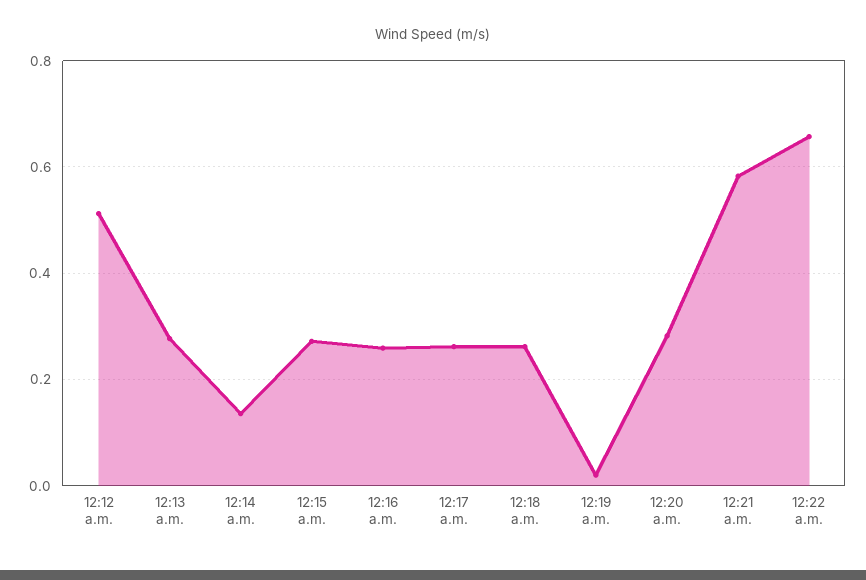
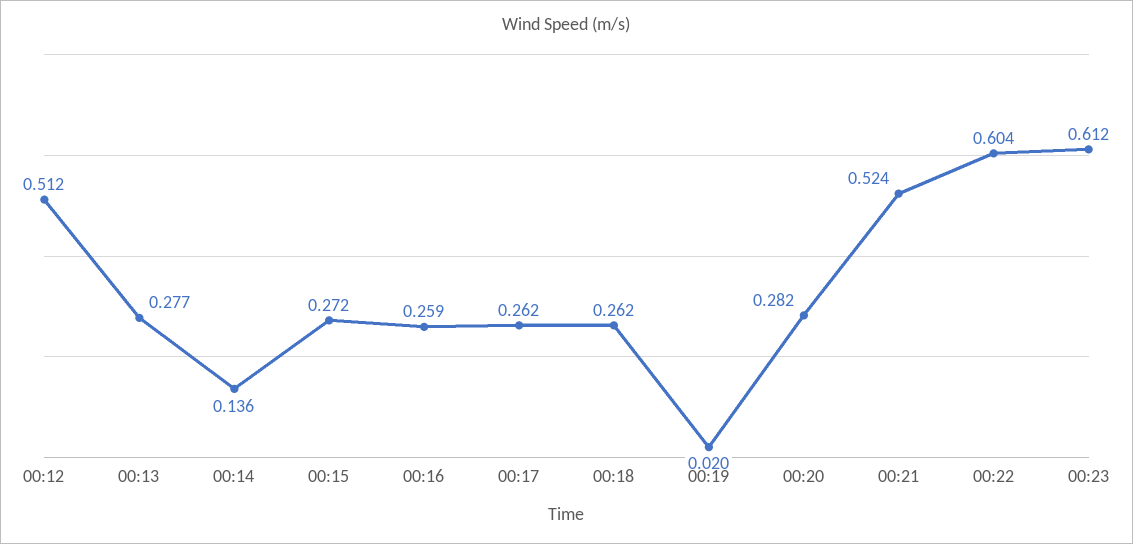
12:21 a.m.: 0.58 -> 0.524
12:22 a.m.: 0.66 -> 0.604
00:23: none -> 0.612

